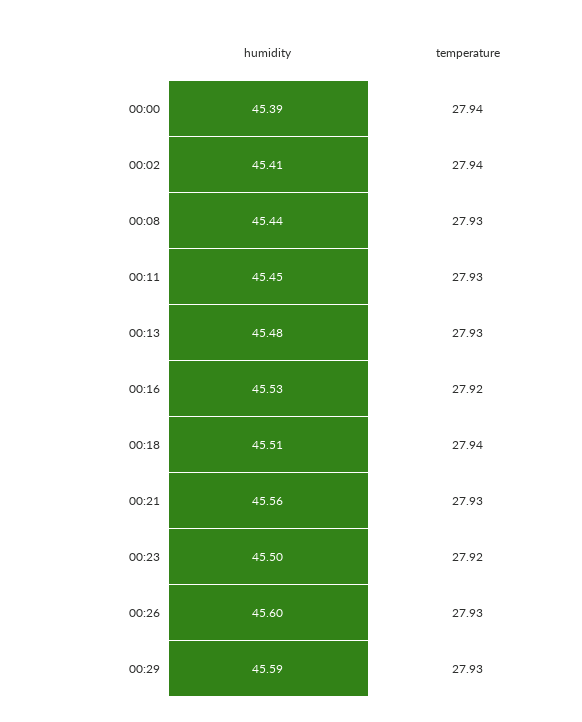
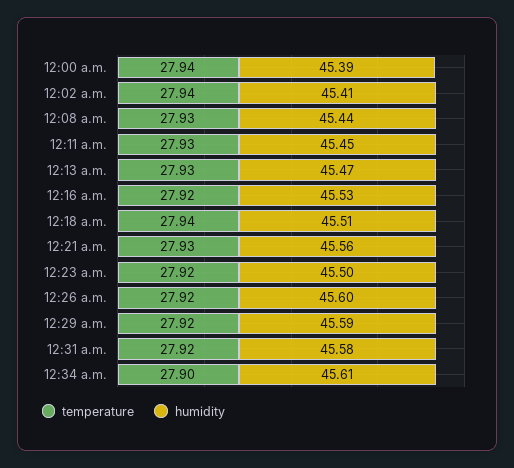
humidity, 00:13: 45.48 -> 45.47
temperature, 00:26: 27.93 -> 27.92
temperature, 00:29: 27.93 -> 27.92
temperature, 12:31 a.m.: none -> 27.92
humidity, 12:31 a.m.: none -> 45.58
temperature, 12:34 a.m.: none -> 27.9
humidity, 12:34 a.m.: none -> 45.61

